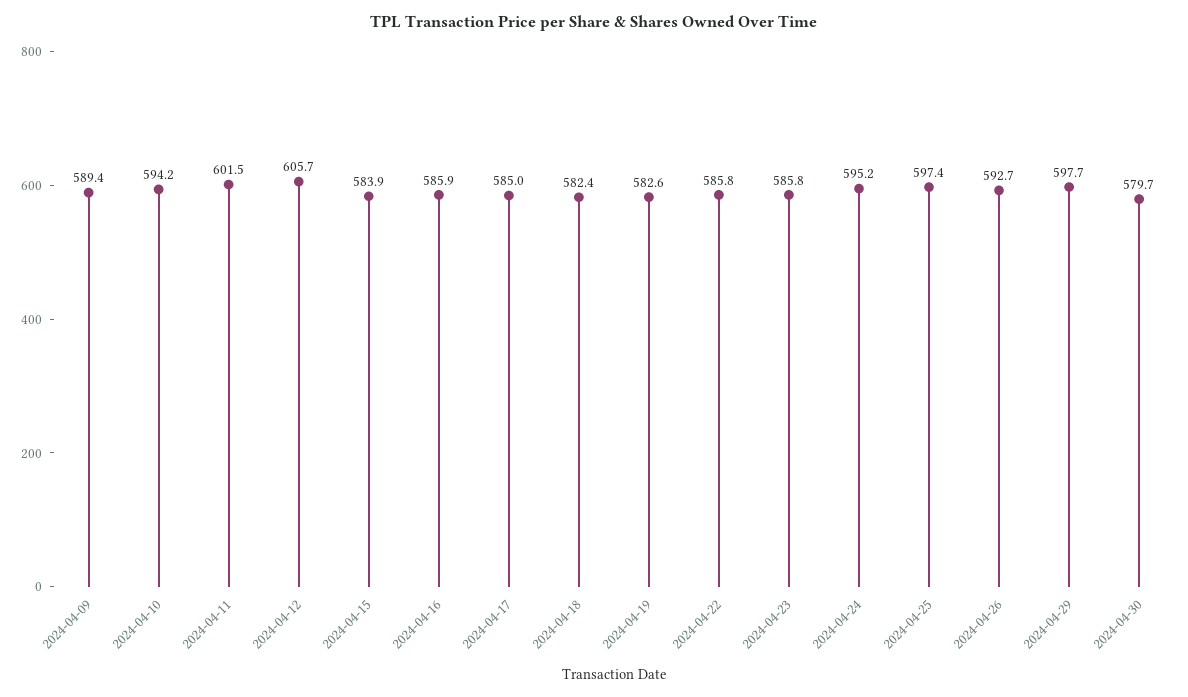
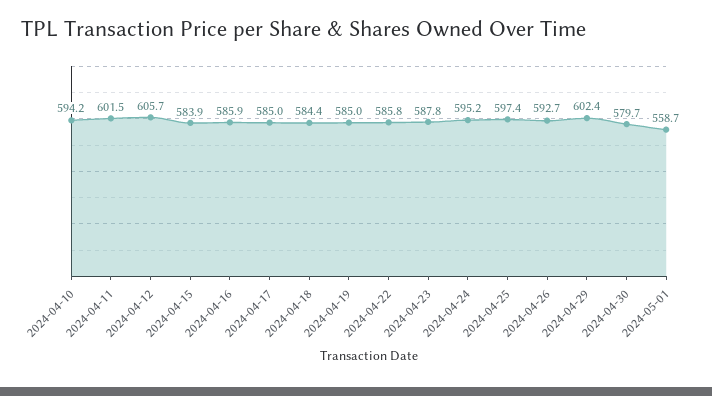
2024-04-09: 589.4 -> none
2024-04-18: 582.4 -> 584.4
2024-04-19: 582.6 -> 585
2024-04-23: 585.8 -> 587.8
2024-04-29: 597.7 -> 602.4
2024-05-01: none -> 558.7

